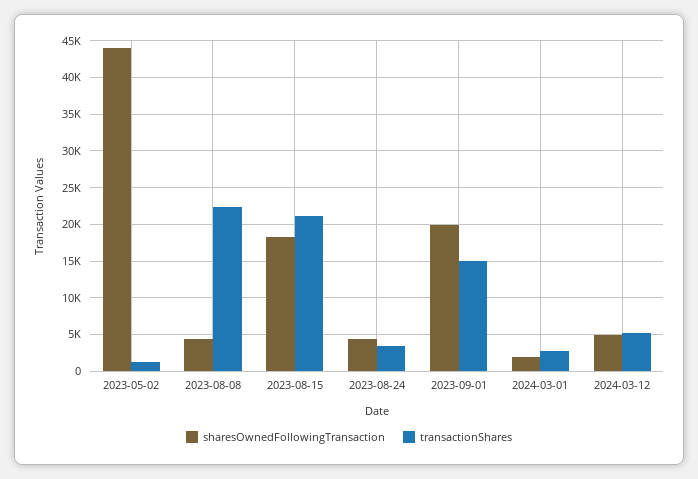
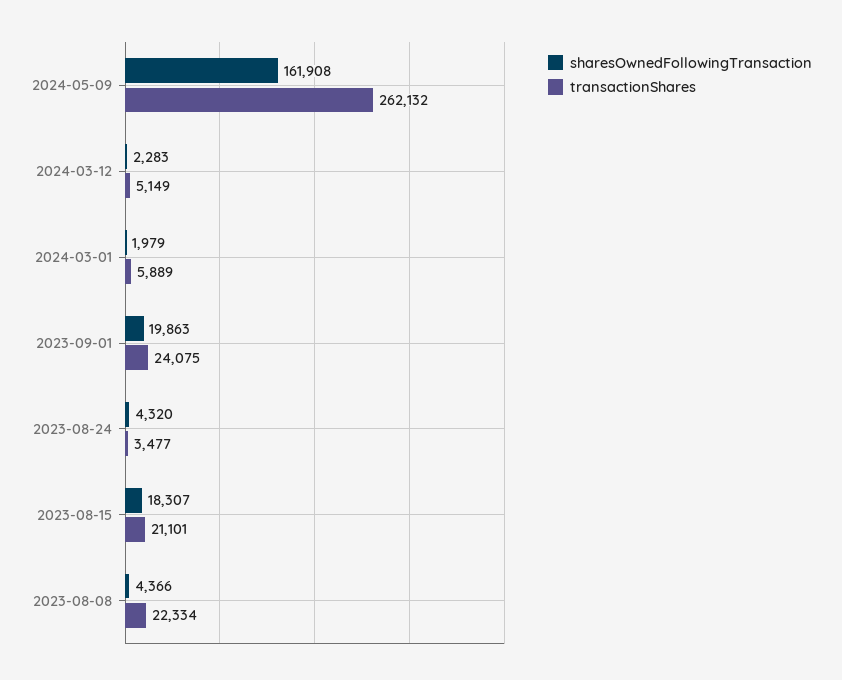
sharesOwnedFollowingTransaction, 2023-05-02: 44000 -> none
transactionShares, 2023-05-02: 1000 -> none
transactionShares, 2023-09-01: 15000 -> 24075
transactionShares, 2024-03-01: 3000 -> 5889
sharesOwnedFollowingTransaction, 2024-03-12: 5000 -> 2283
sharesOwnedFollowingTransaction, 2024-05-09: none -> 161908
transactionShares, 2024-05-09: none -> 262132

